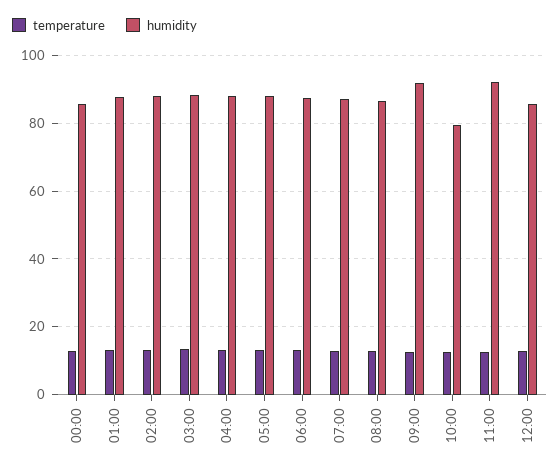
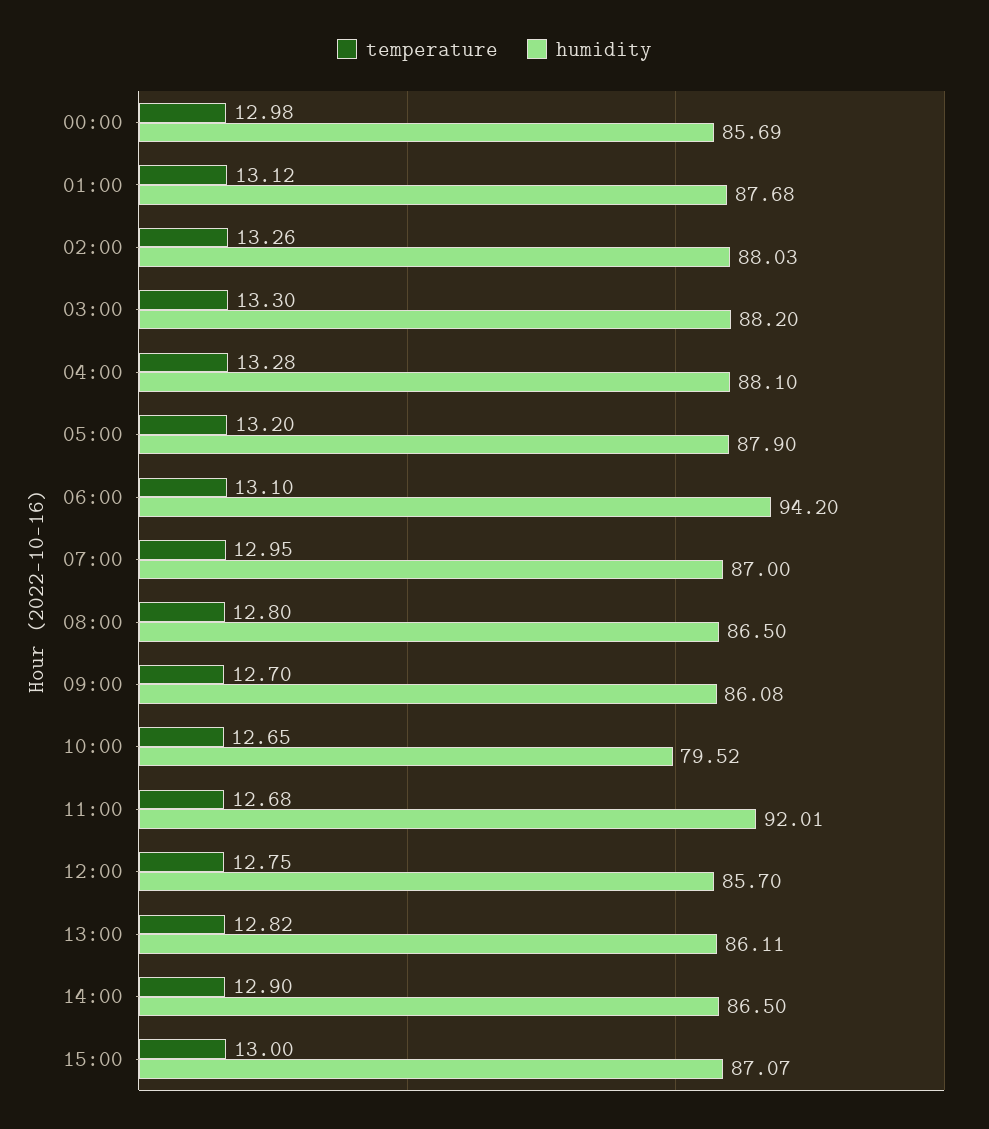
humidity, 06:00: 88 -> 94.2
humidity, 09:00: 92 -> 86.08
temperature, 13:00: none -> 12.82
humidity, 13:00: none -> 86.11
temperature, 14:00: none -> 12.9
humidity, 14:00: none -> 86.5
temperature, 15:00: none -> 13
humidity, 15:00: none -> 87.07

